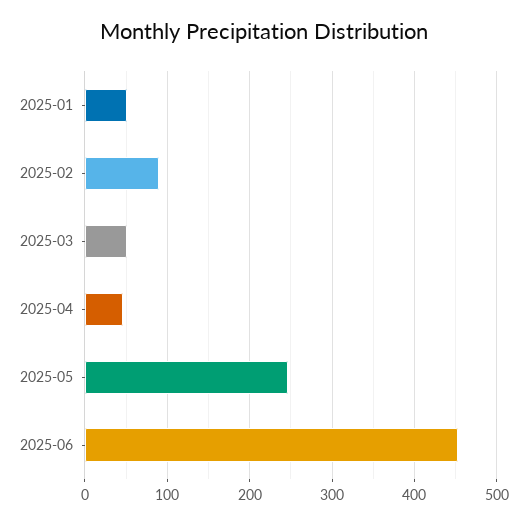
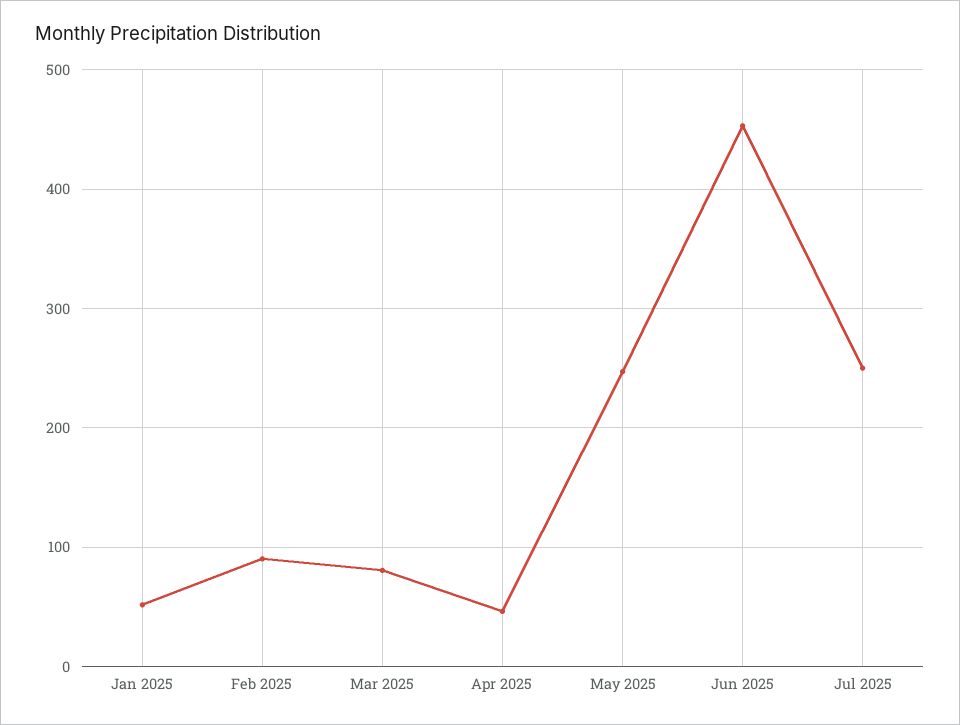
2025-03: 50 -> 80
Jul 2025: none -> 250

